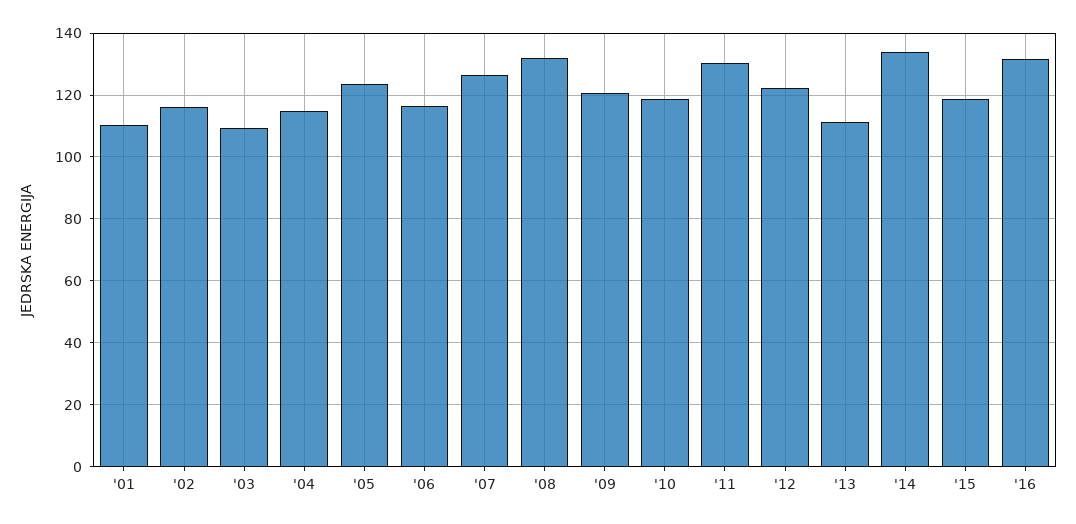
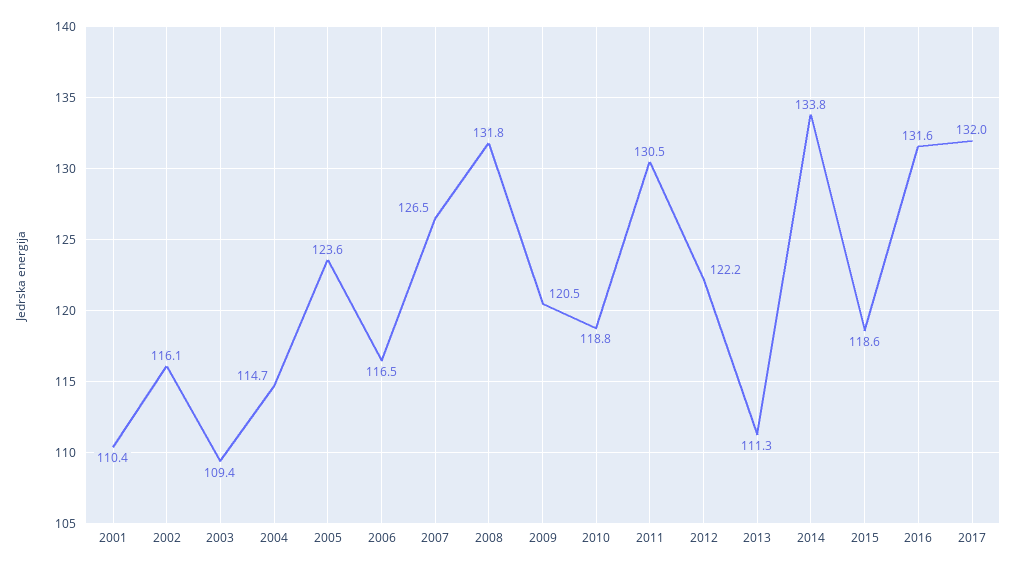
2017: none -> 132

